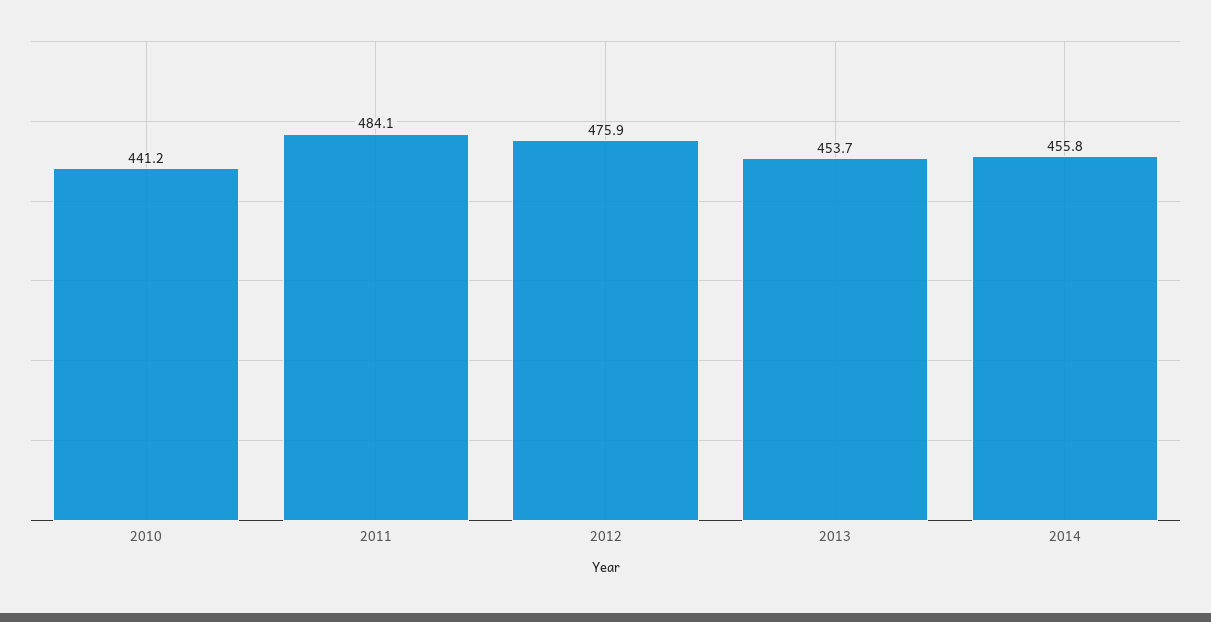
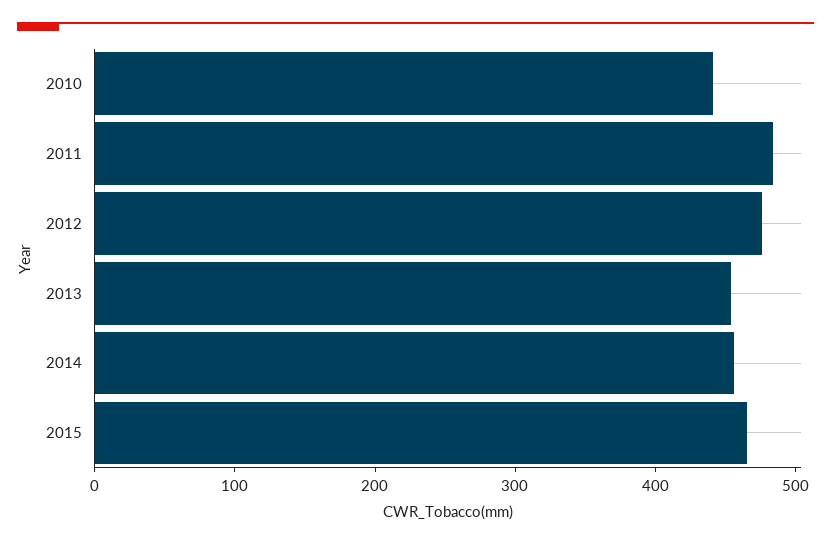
2015: none -> 460

